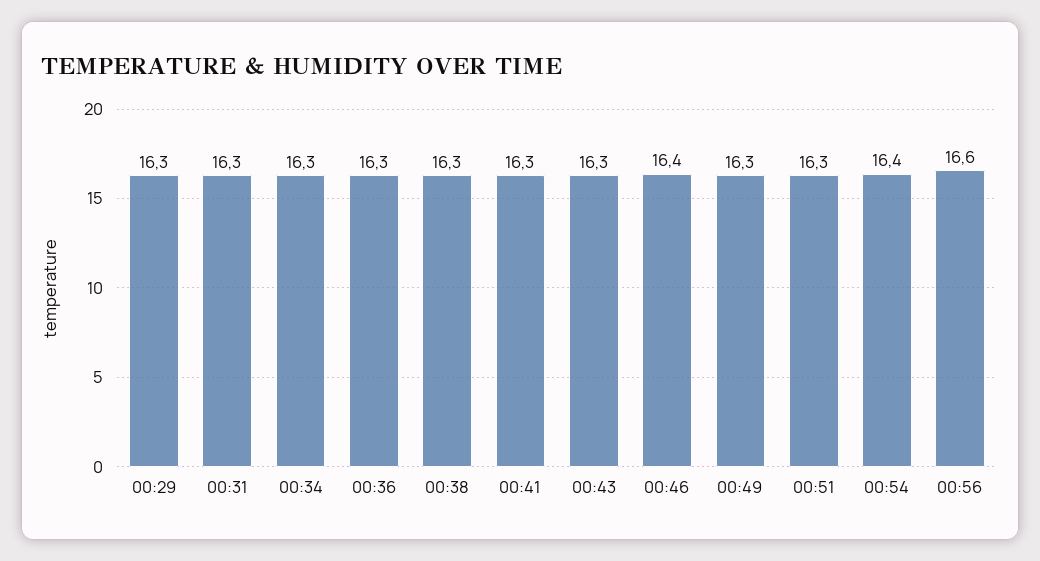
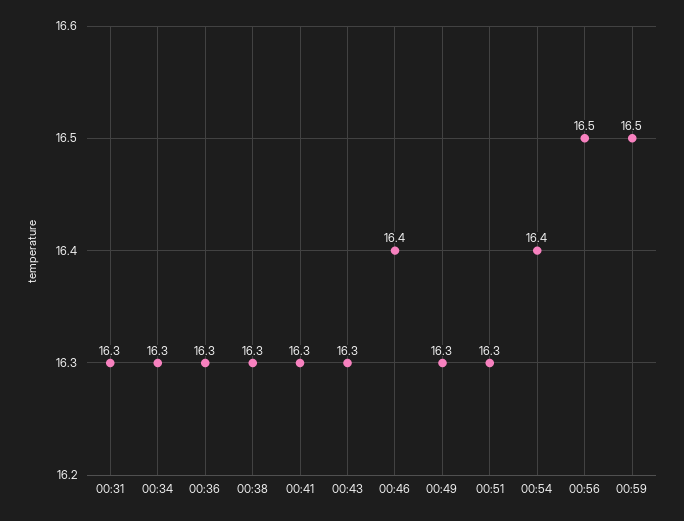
00:29: 16.3 -> none
00:56: 16.6 -> 16.5
00:59: none -> 16.5

